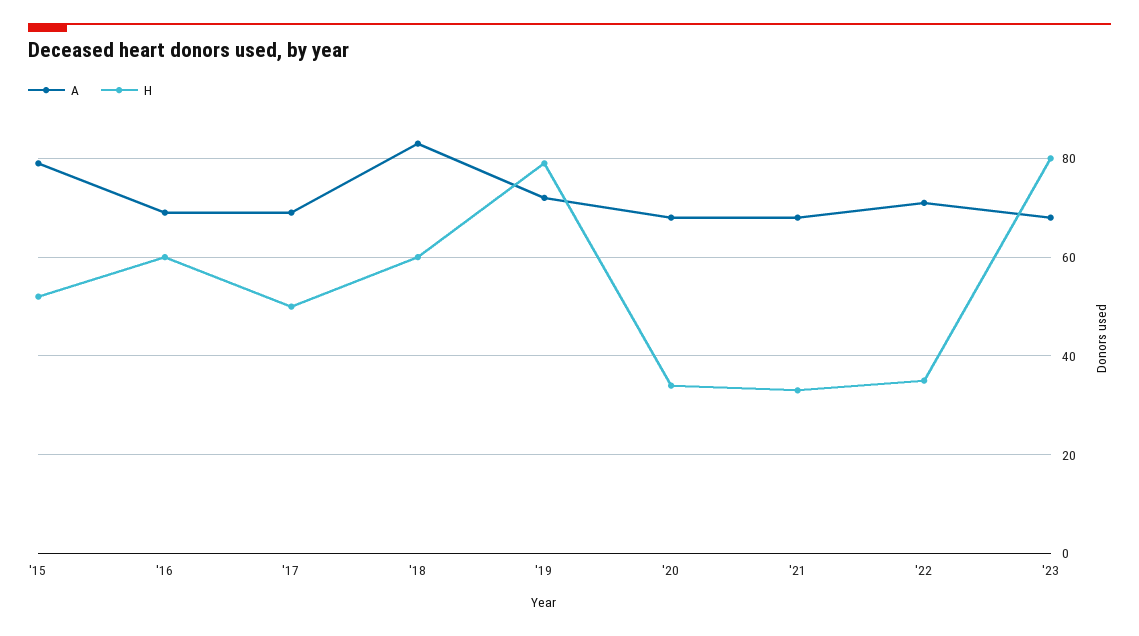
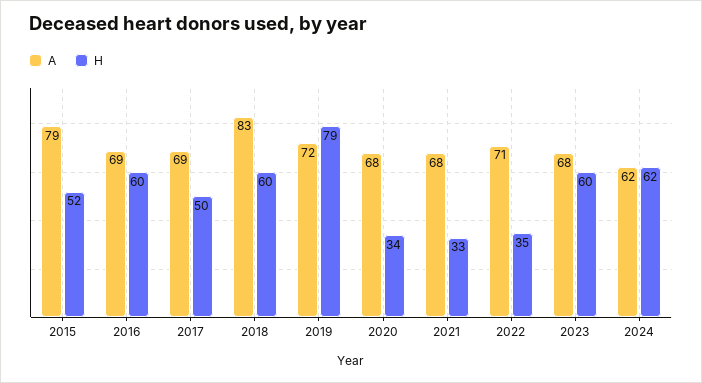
H, '23: 80 -> 60
A, 2024: none -> 62
H, 2024: none -> 62

